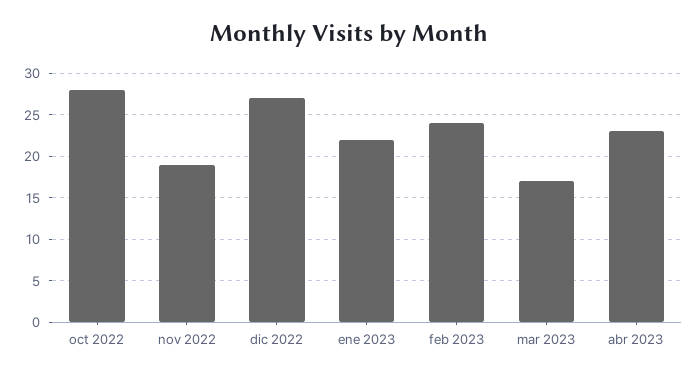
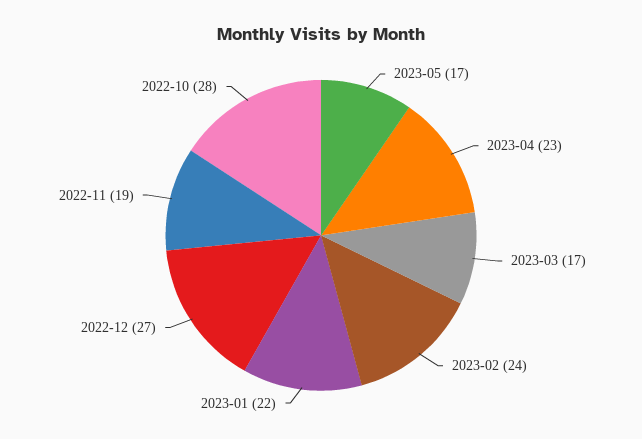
2023-05: none -> 17

